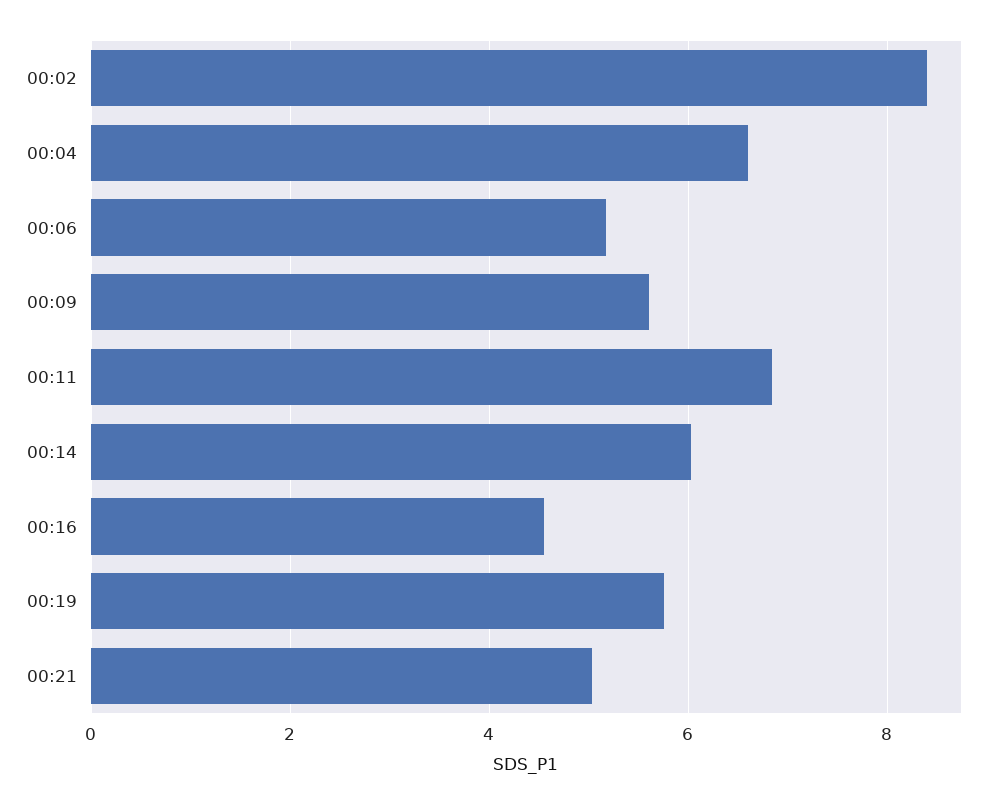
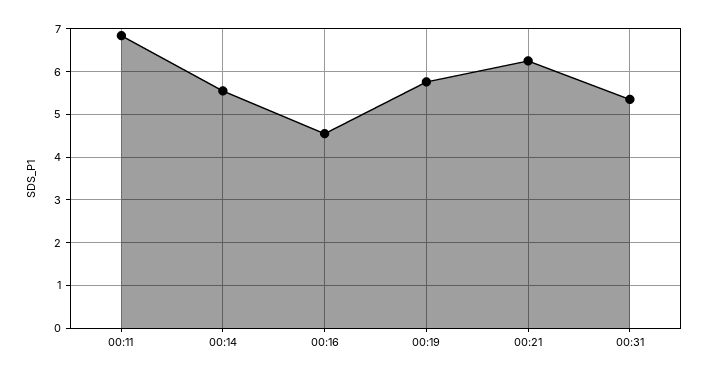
00:02: 8.4 -> none
00:04: 6.6 -> none
00:06: 5.2 -> none
00:09: 5.6 -> none
00:14: 6 -> 5.6
00:21: 5 -> 6.2
00:31: none -> 5.4

